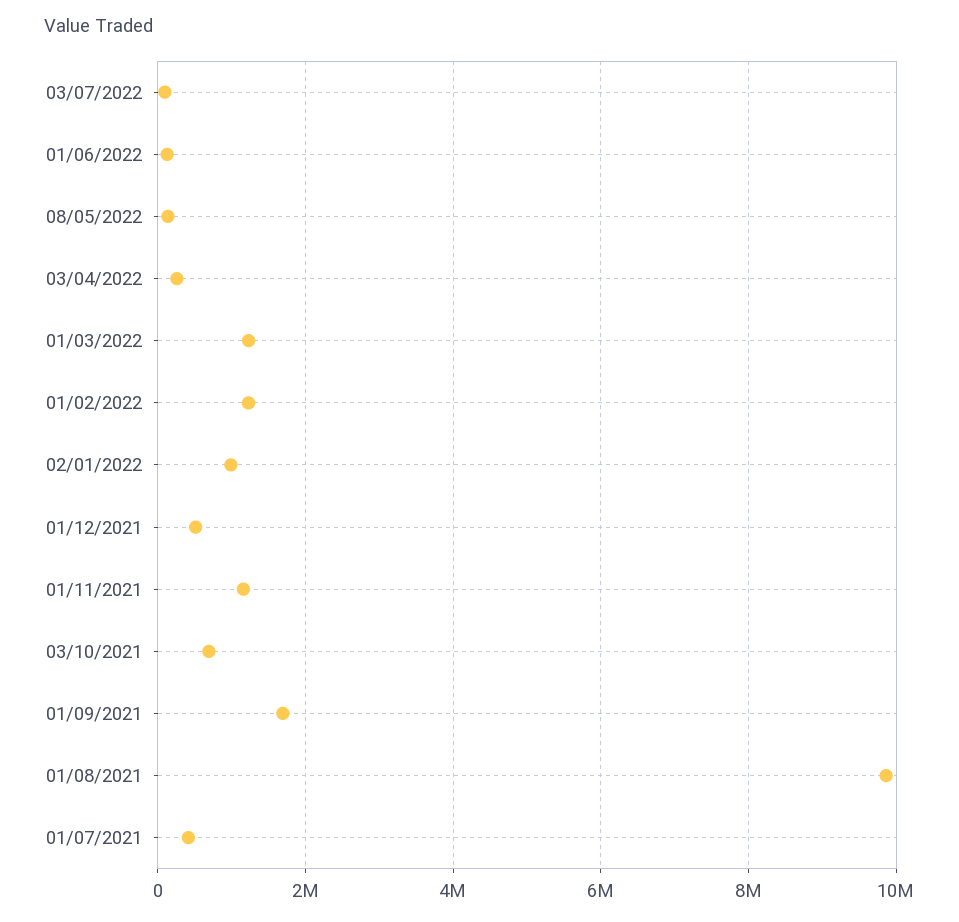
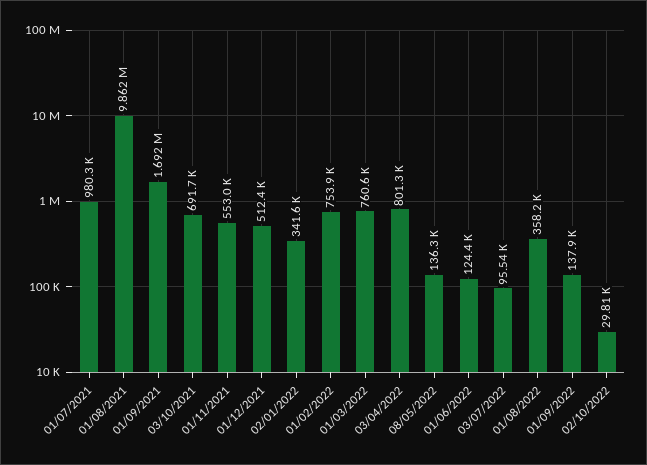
03/04/2022: 200000 -> 801300
01/03/2022: 1200000 -> 760600
01/02/2022: 1200000 -> 753900
02/01/2022: 1000000 -> 341600
01/11/2021: 1200000 -> 553000
01/07/2021: 400000 -> 980300
01/08/2022: none -> 358200
01/09/2022: none -> 137900
02/10/2022: none -> 29810

